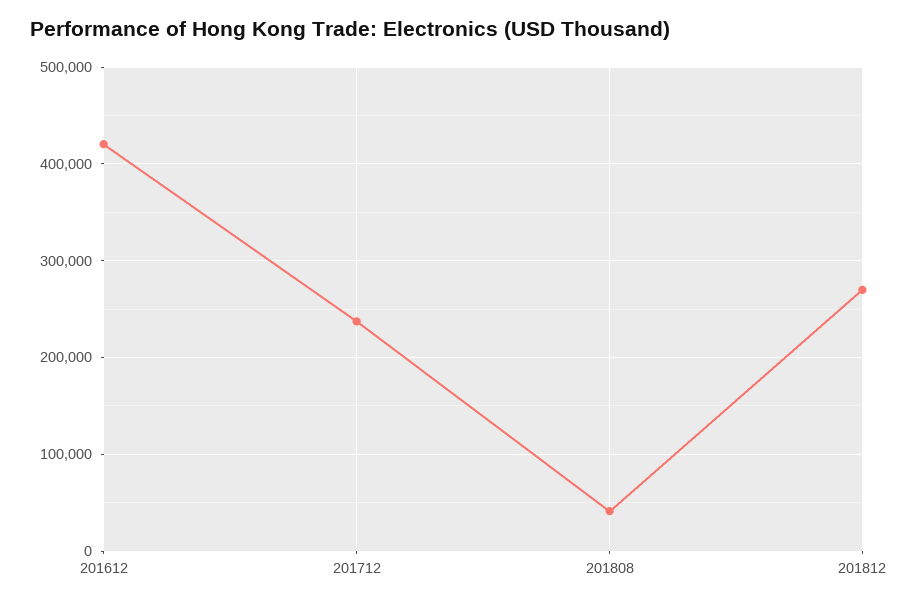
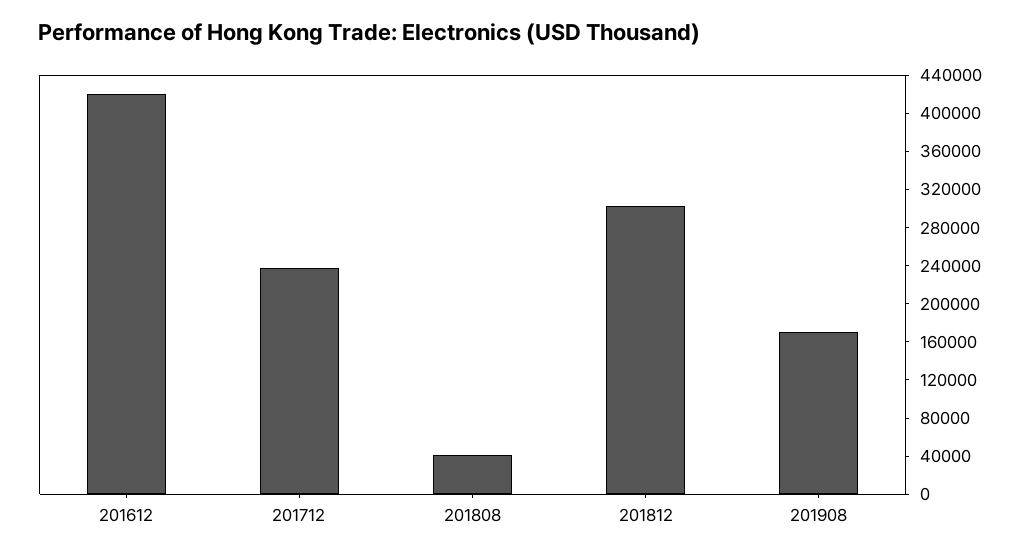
201812: 270000 -> 300000
201908: none -> 170000

